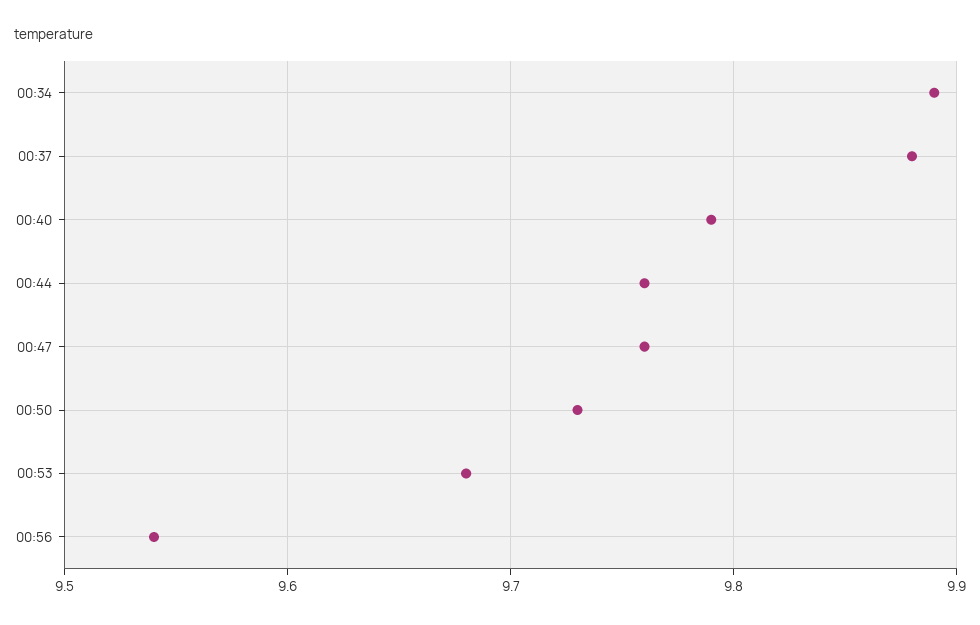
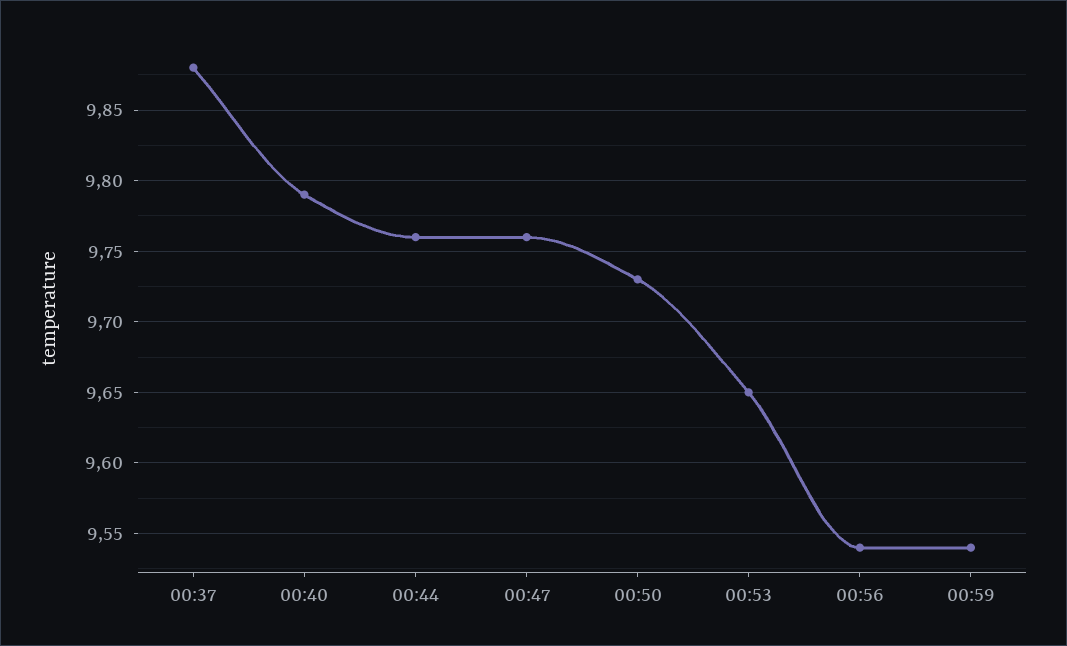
00:34: 9.89 -> none
00:53: 9.68 -> 9.65
00:59: none -> 9.54

